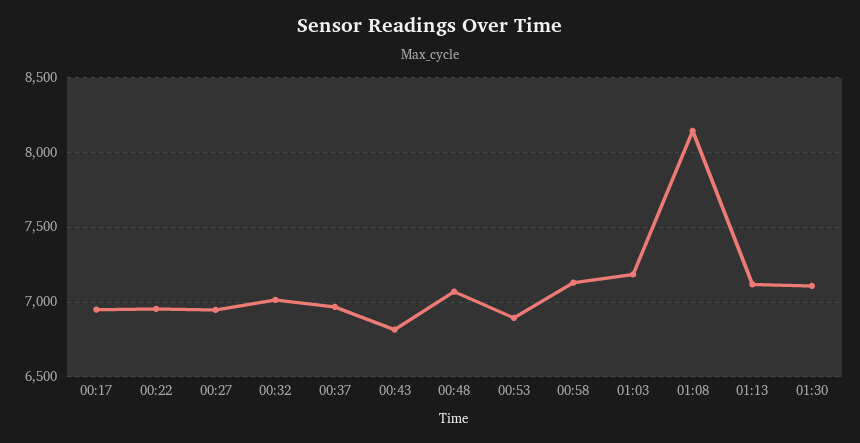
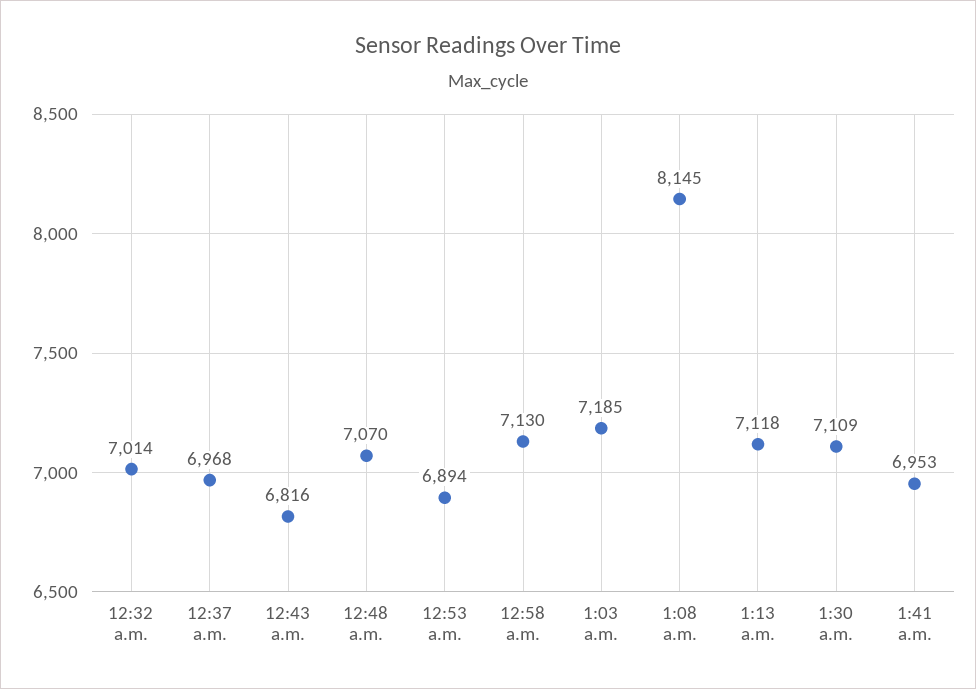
00:17: 6950 -> none
00:22: 6950 -> none
00:27: 6950 -> none
1:41 a.m.: none -> 6953

